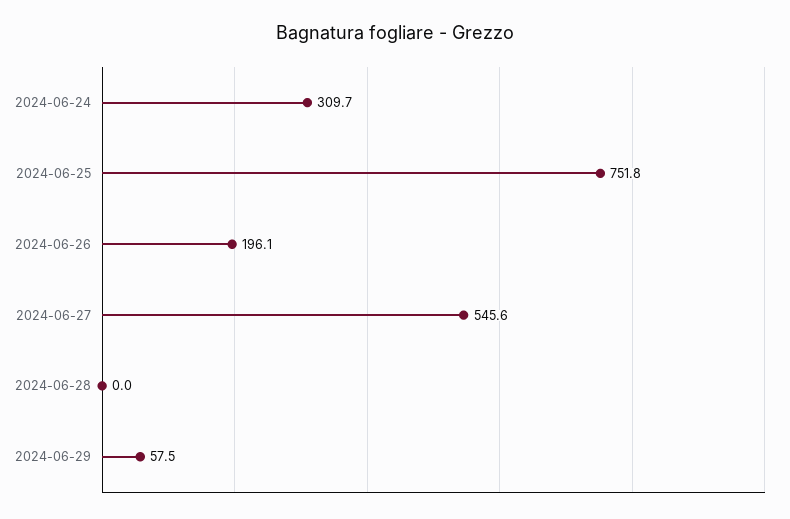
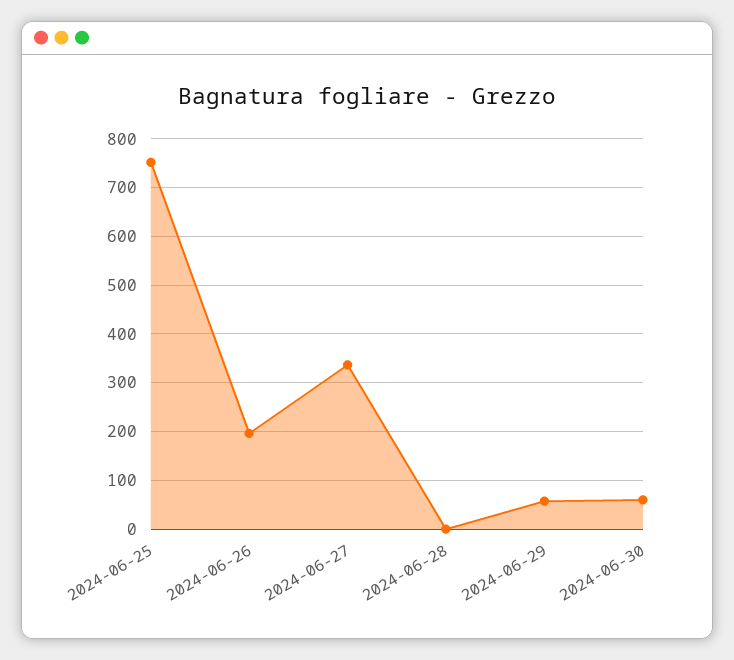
2024-06-24: 309.7 -> none
2024-06-27: 545.6 -> 340
2024-06-30: none -> 60

